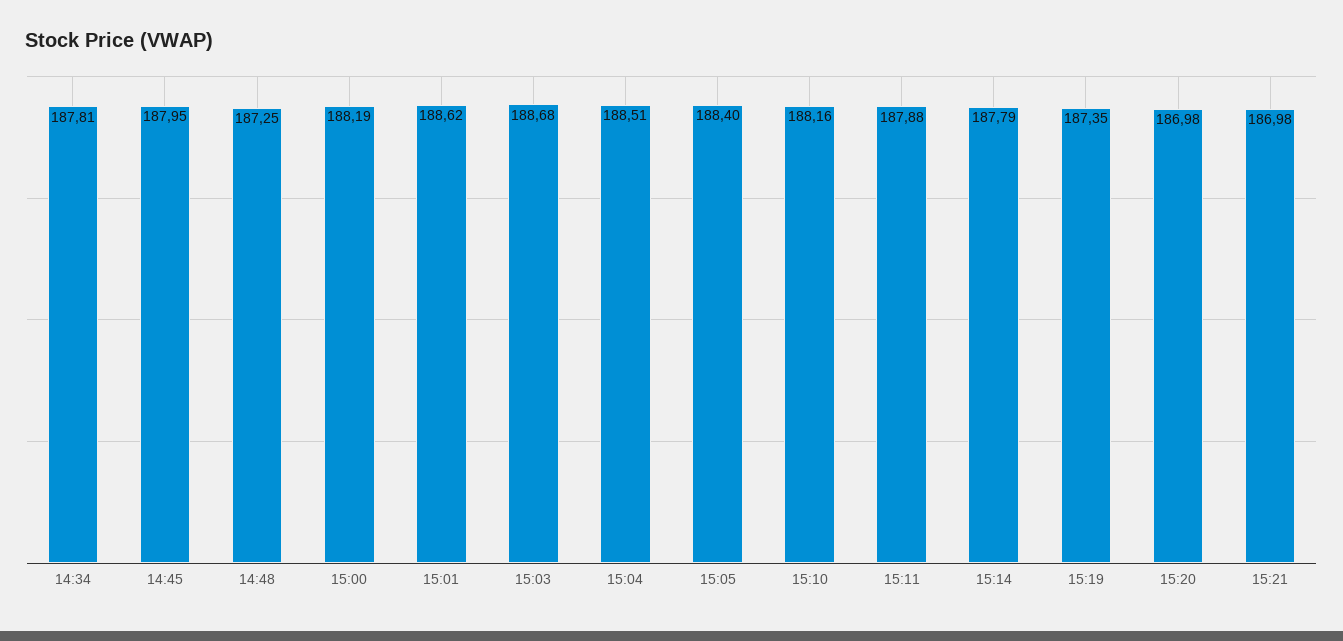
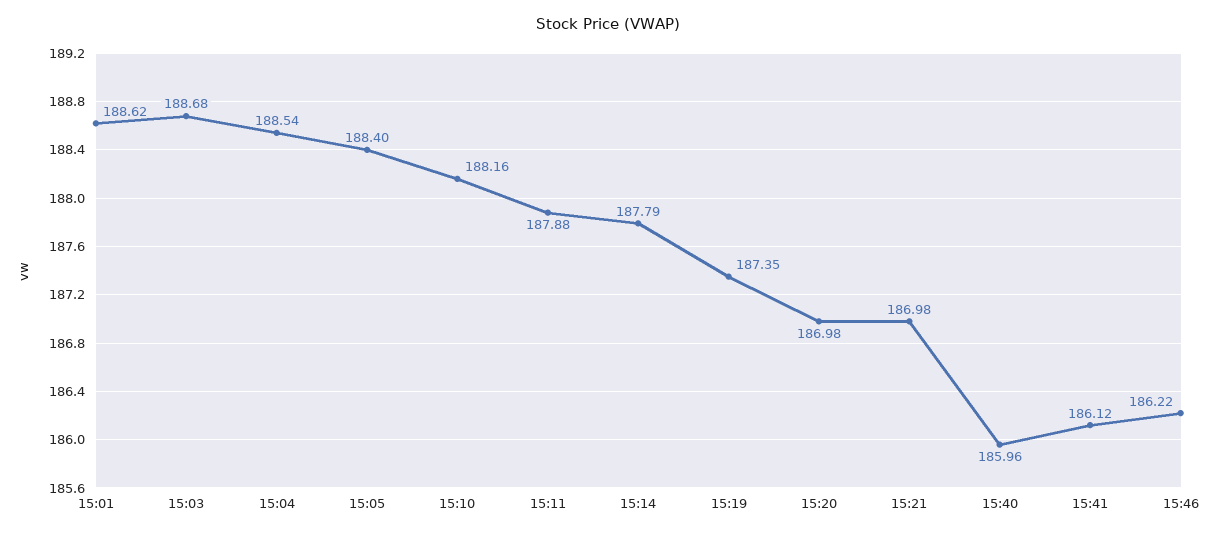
14:34: 187.81 -> none
14:45: 187.95 -> none
14:48: 187.25 -> none
15:00: 188.19 -> none
15:04: 188.51 -> 188.54
15:40: none -> 185.96
15:41: none -> 186.12
15:46: none -> 186.22

